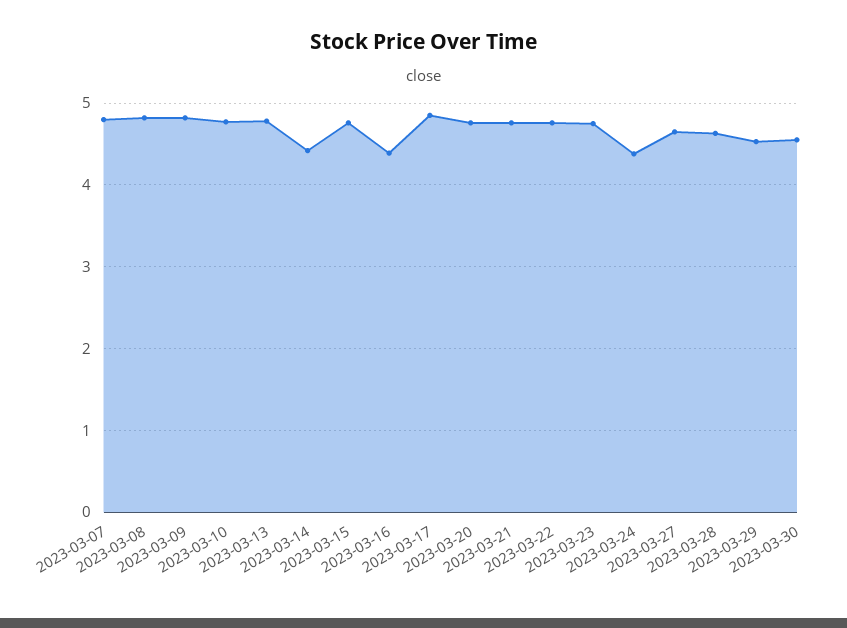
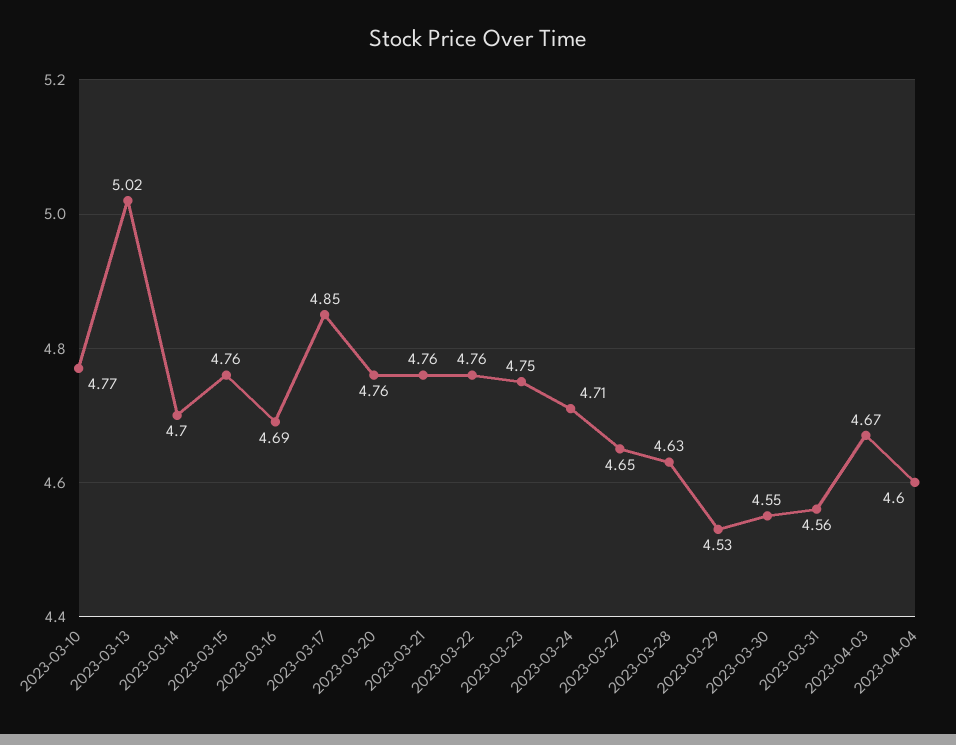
2023-03-07: 4.8 -> none
2023-03-08: 4.8 -> none
2023-03-09: 4.8 -> none
2023-03-13: 4.8 -> 5.02
2023-03-14: 4.4 -> 4.7
2023-03-16: 4.4 -> 4.69
2023-03-24: 4.4 -> 4.71
2023-03-31: none -> 4.56
2023-04-03: none -> 4.67
2023-04-04: none -> 4.6

